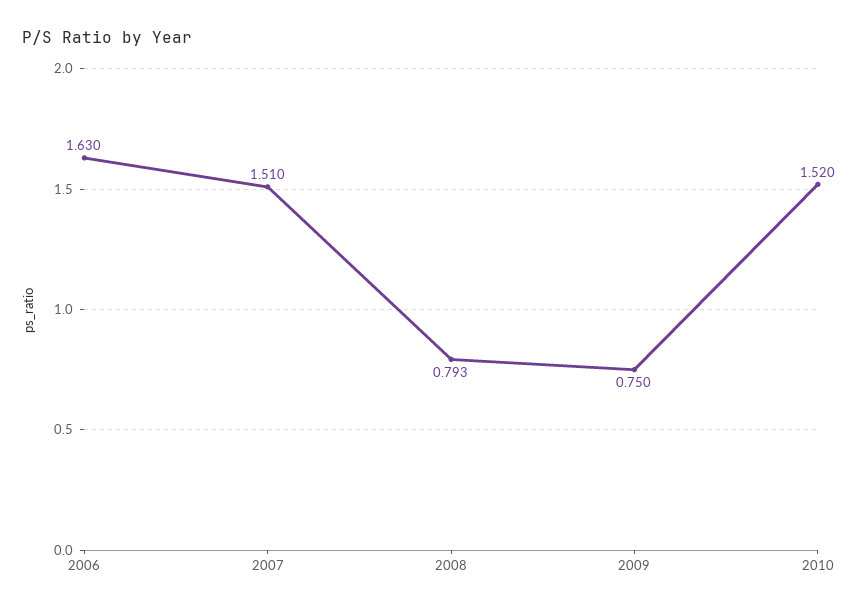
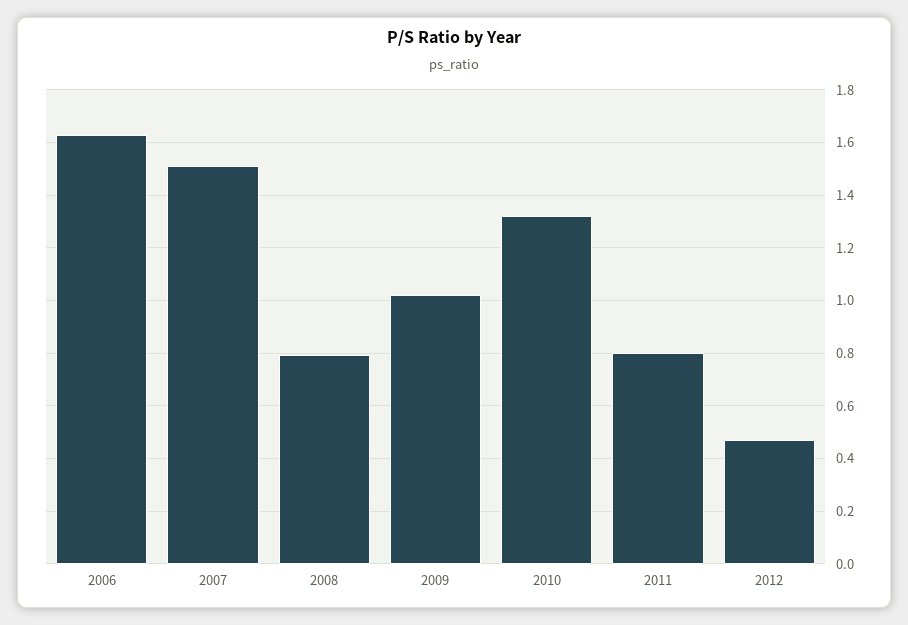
2009: 0.75 -> 1.025
2010: 1.52 -> 1.325
2011: none -> 0.8
2012: none -> 0.475

